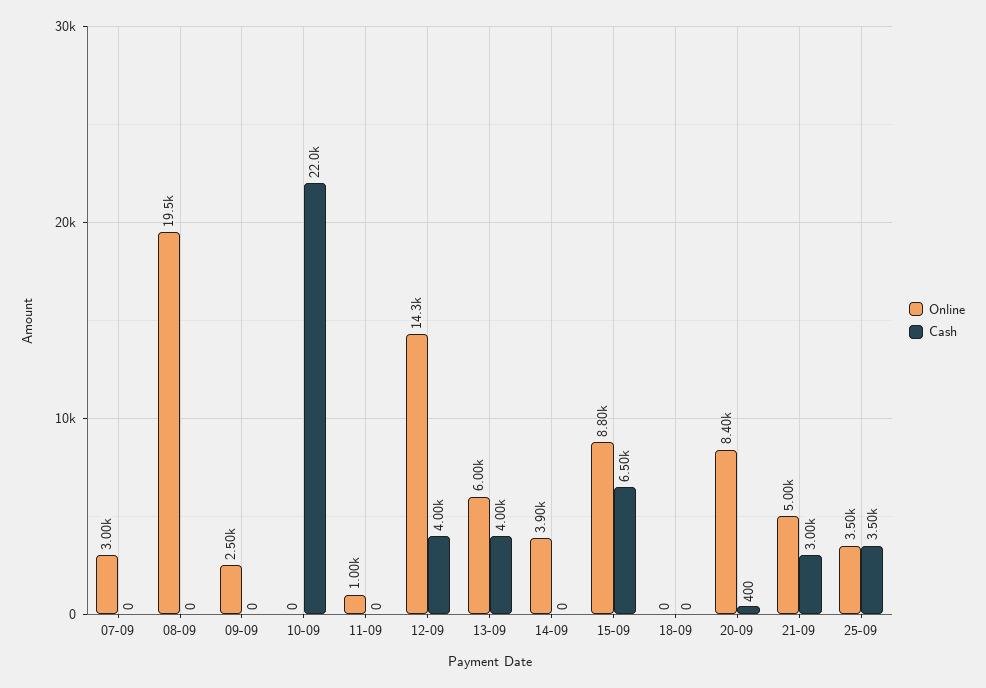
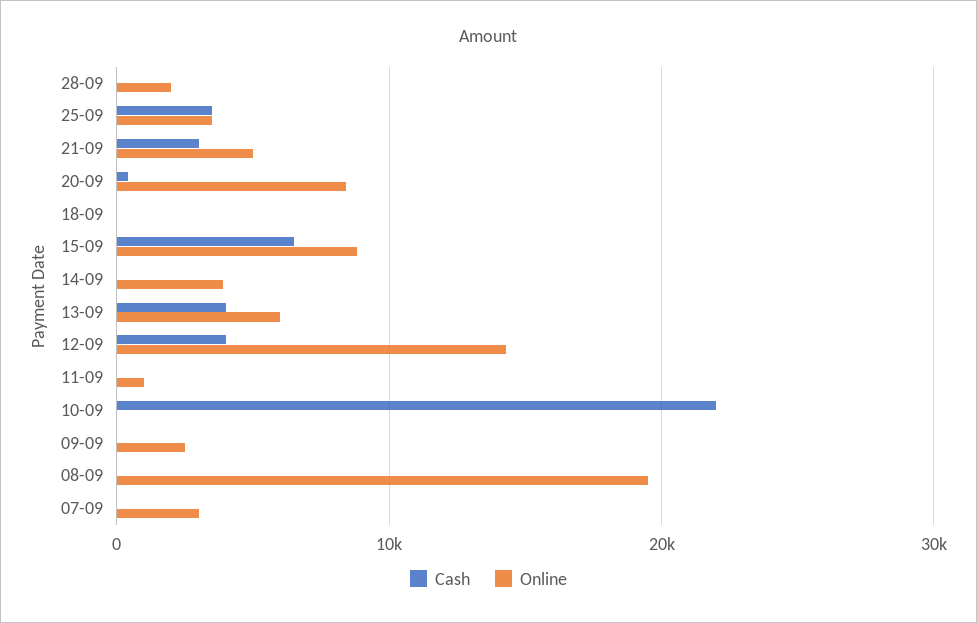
Cash, 28-09: none -> 0
Online, 28-09: none -> 2000

